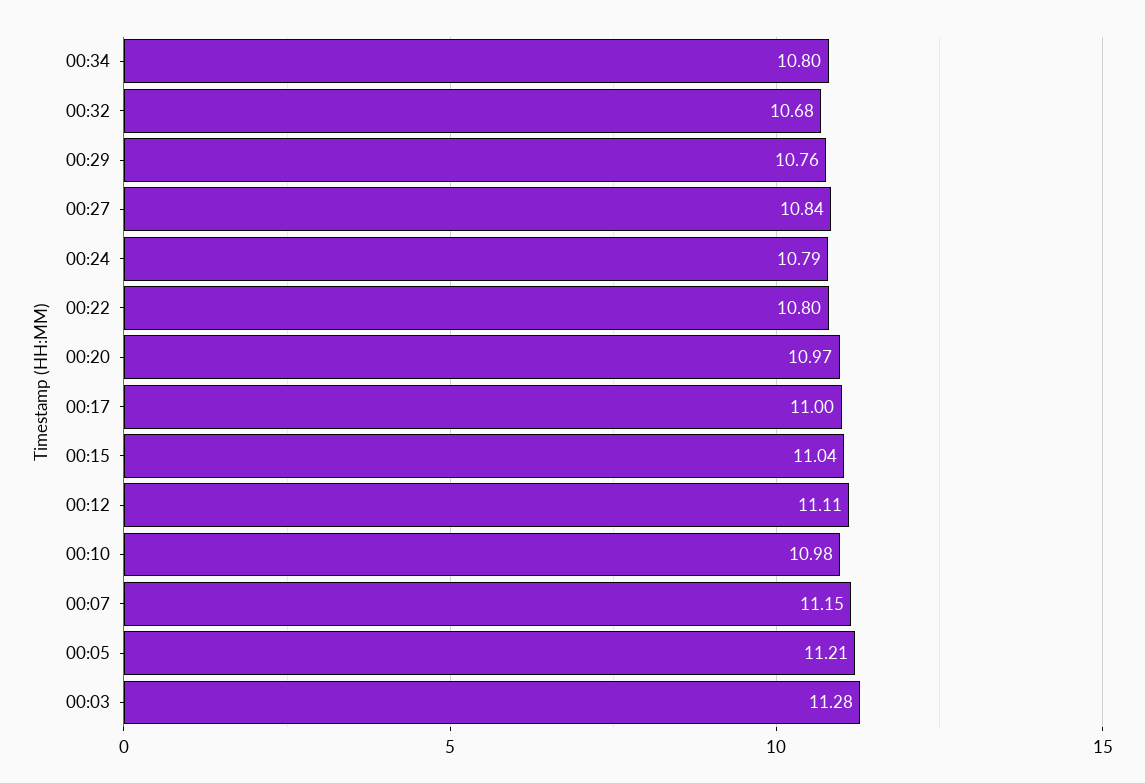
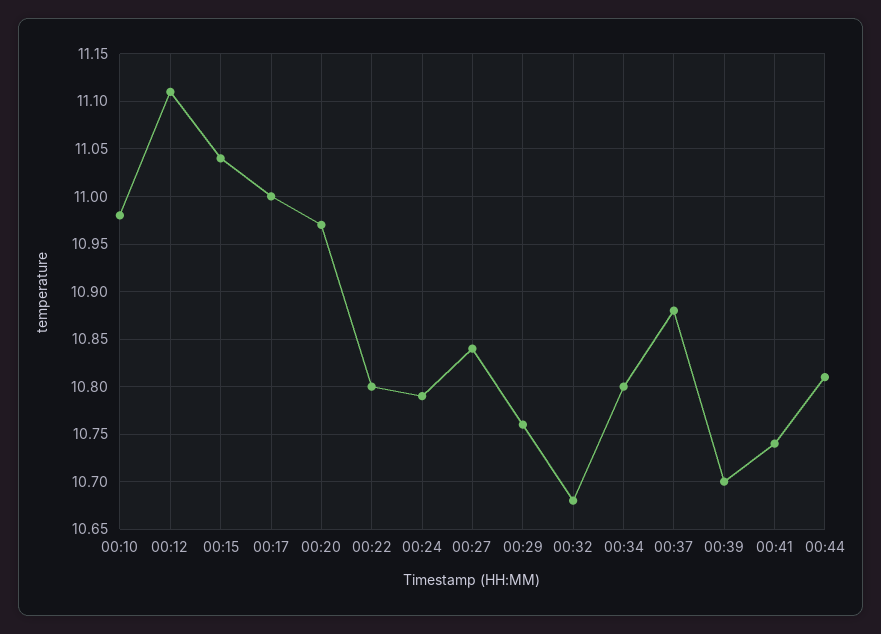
00:07: 11.15 -> none
00:05: 11.21 -> none
00:03: 11.28 -> none
00:37: none -> 10.88
00:39: none -> 10.7
00:41: none -> 10.74
00:44: none -> 10.81

